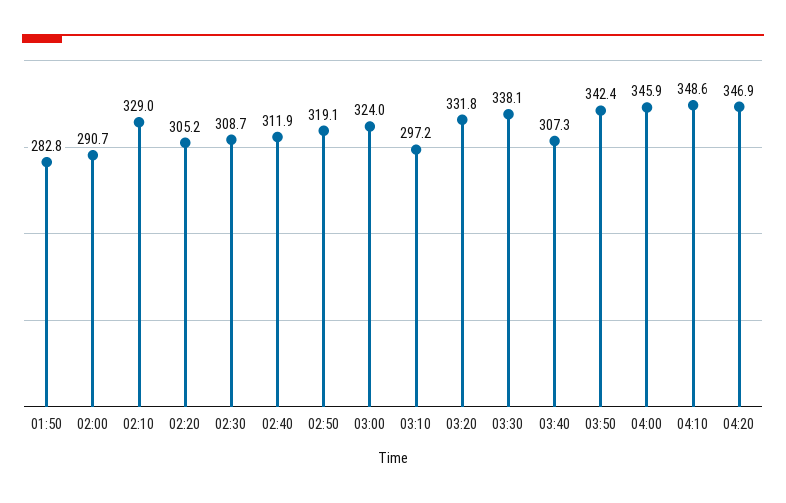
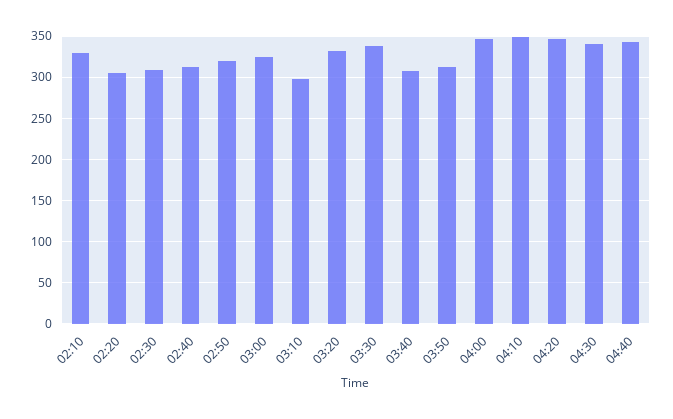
01:50: 282.8 -> none
02:00: 290.7 -> none
03:50: 342.4 -> 310
04:30: none -> 340
04:40: none -> 340

